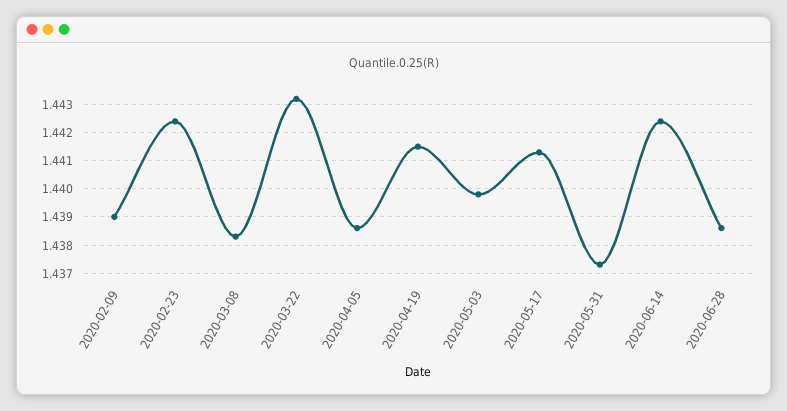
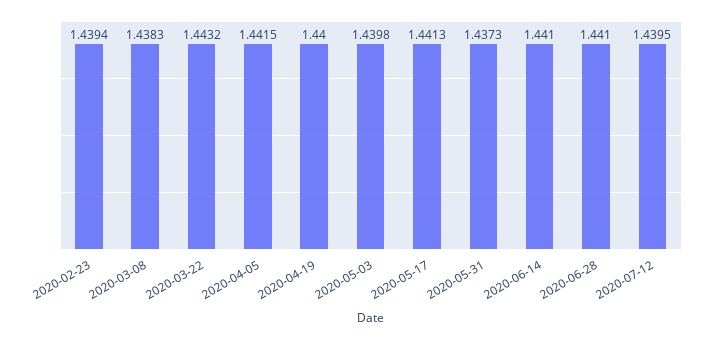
2020-02-09: 1.439 -> none
2020-02-23: 1.4425 -> 1.4394
2020-04-05: 1.4385 -> 1.4415
2020-04-19: 1.4415 -> 1.44
2020-06-14: 1.4425 -> 1.441
2020-06-28: 1.4385 -> 1.441
2020-07-12: none -> 1.4395

